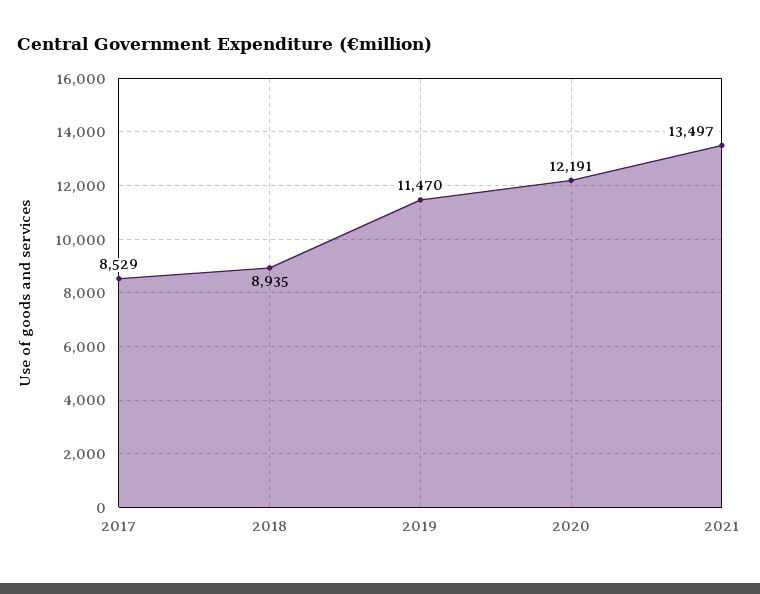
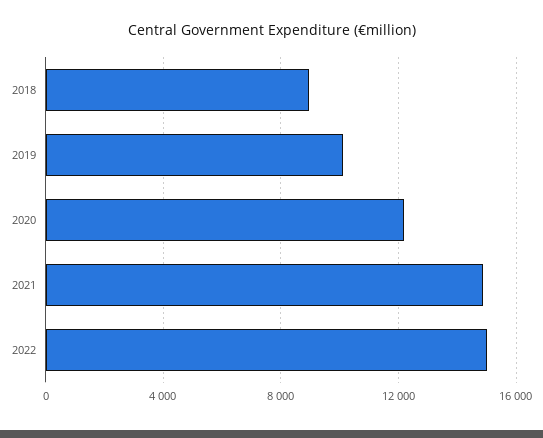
2017: 8529 -> none
2019: 11470 -> 10000
2021: 13497 -> 15000
2022: none -> 15000

